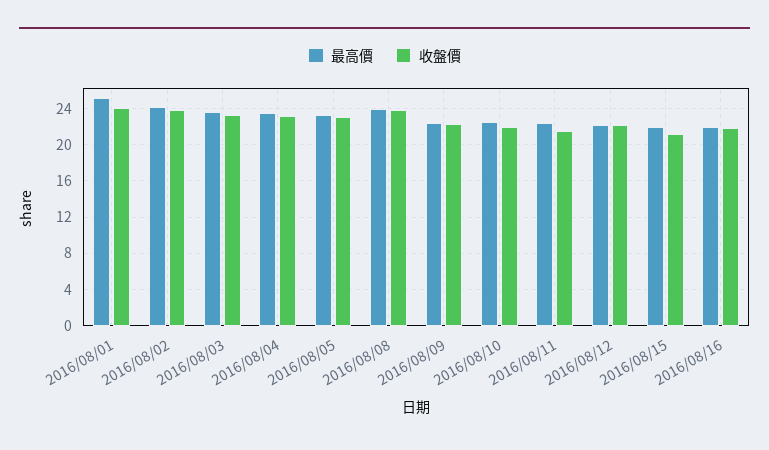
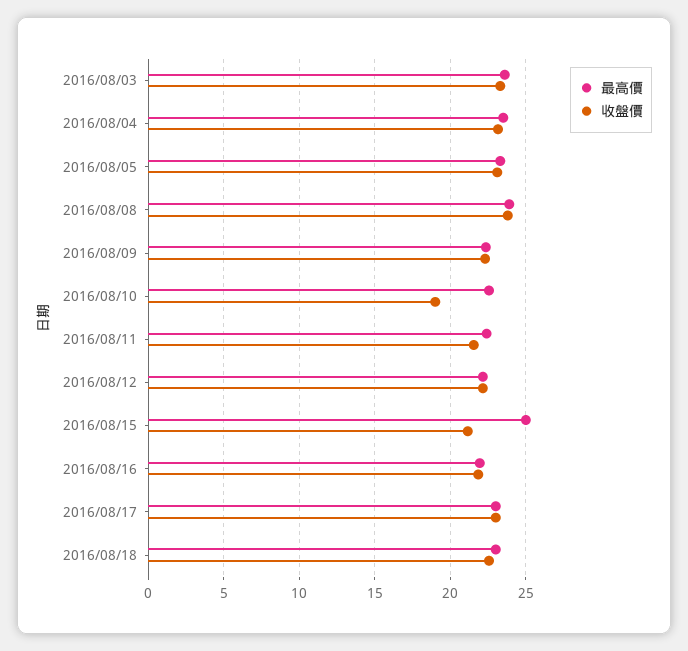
最高價, 2016/08/01: 25 -> none
收盤價, 2016/08/01: 24 -> none
最高價, 2016/08/02: 24 -> none
收盤價, 2016/08/02: 24 -> none
收盤價, 2016/08/10: 22 -> 19
最高價, 2016/08/15: 22 -> 25
最高價, 2016/08/17: none -> 23
收盤價, 2016/08/17: none -> 23
最高價, 2016/08/18: none -> 23
收盤價, 2016/08/18: none -> 22.5

